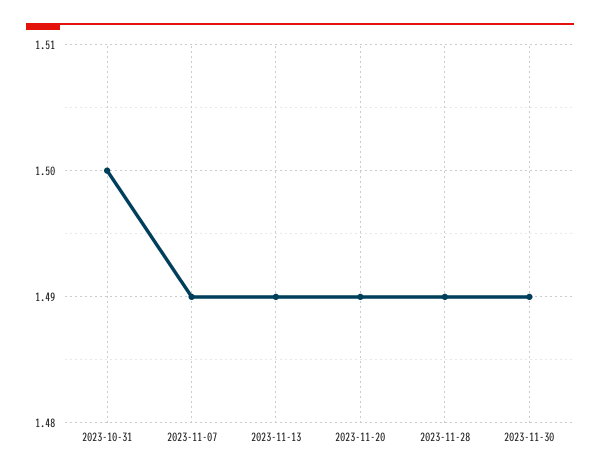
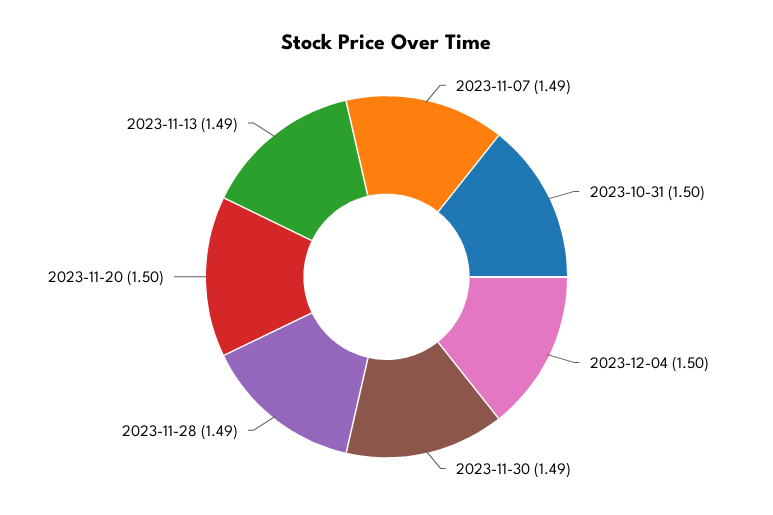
2023-11-20: 1.49 -> 1.5
2023-12-04: none -> 1.5

